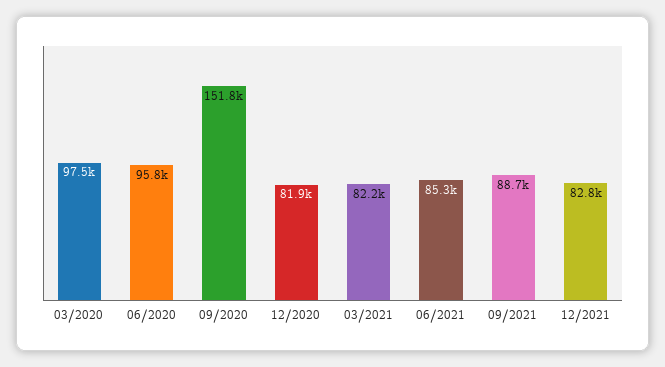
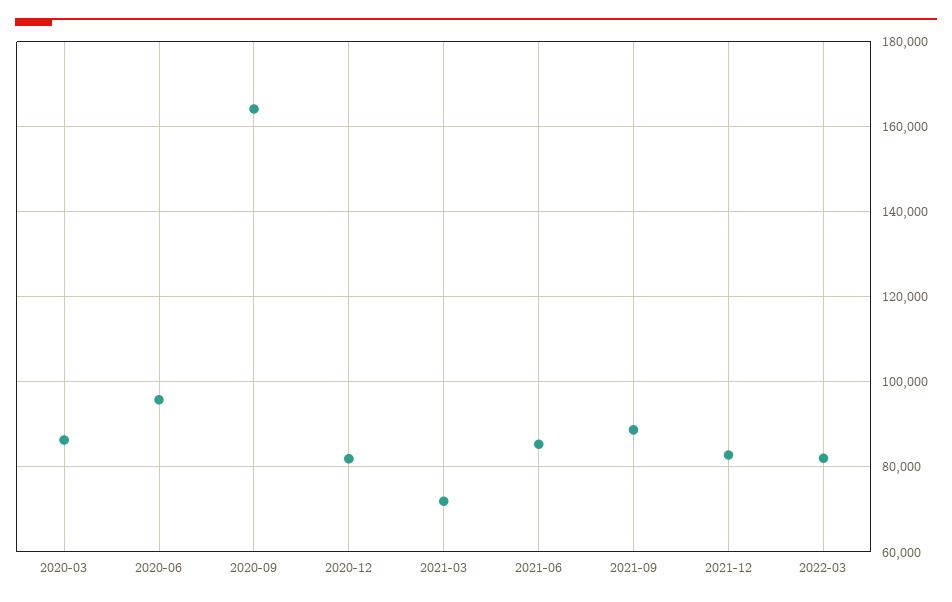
03/2020: 97500 -> 86000
09/2020: 151800 -> 164000
03/2021: 82200 -> 72000
2022-03: none -> 82000

